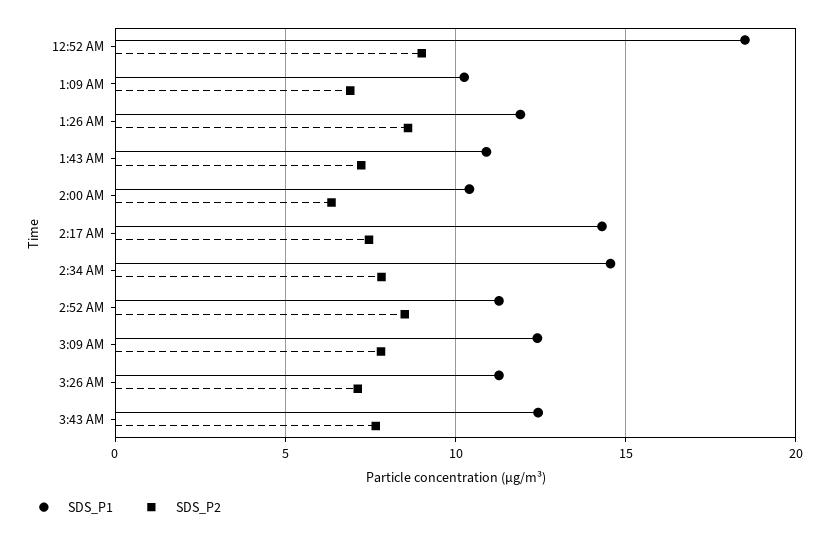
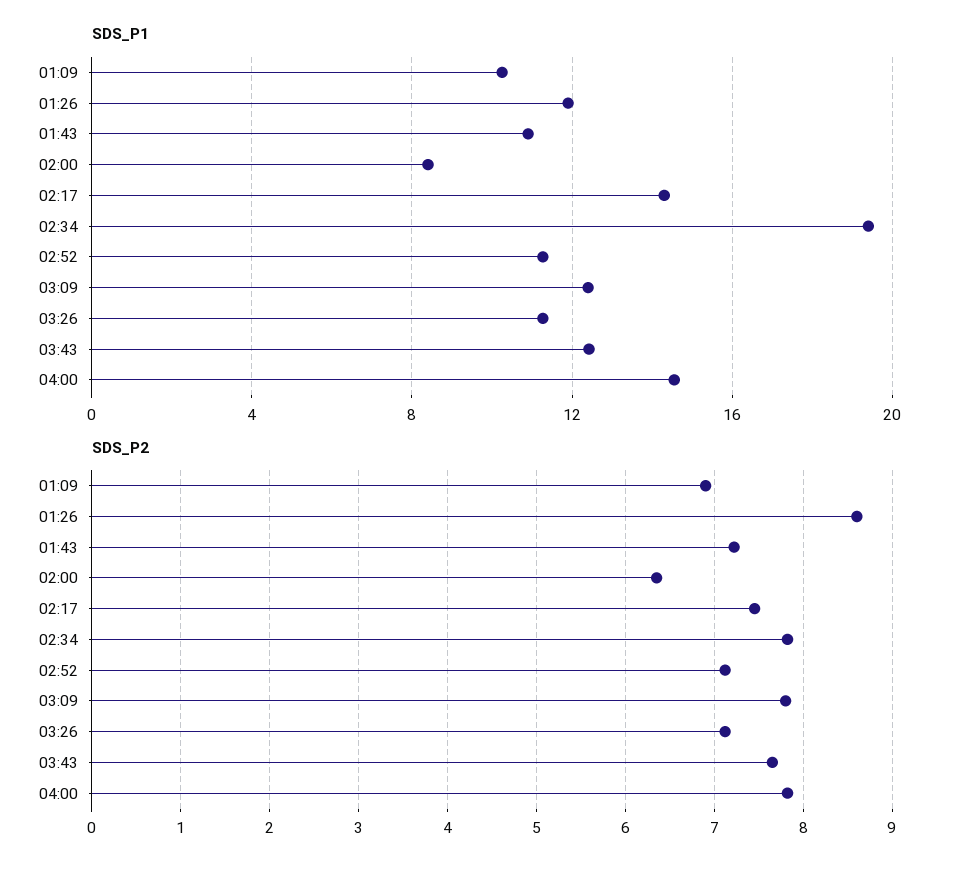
SDS_P1, 12:52 AM: 18.5 -> none
SDS_P2, 12:52 AM: 9 -> none
SDS_P1, 2:00 AM: 10.5 -> 8.5
SDS_P1, 2:34 AM: 14.5 -> 19.5
SDS_P2, 2:52 AM: 8.5 -> 7.1
SDS_P1, 04:00: none -> 14.5
SDS_P2, 04:00: none -> 7.8

